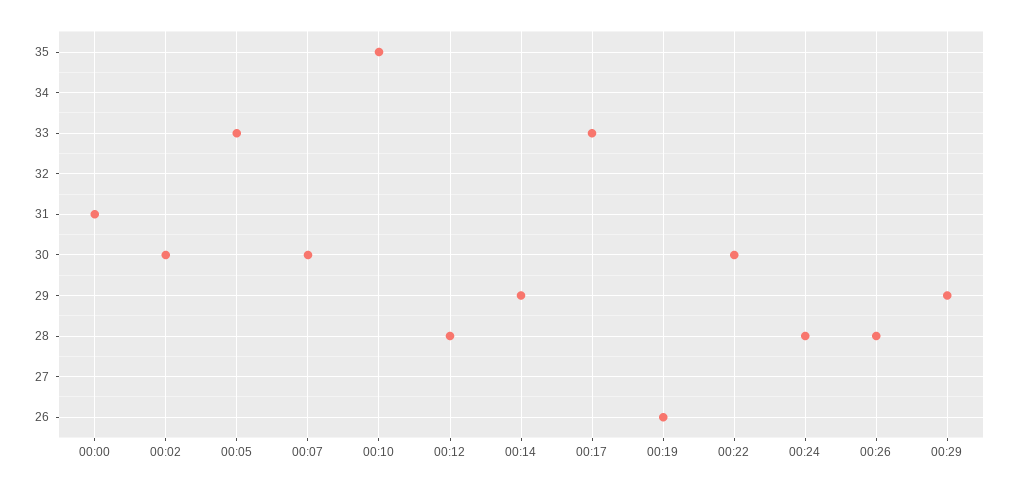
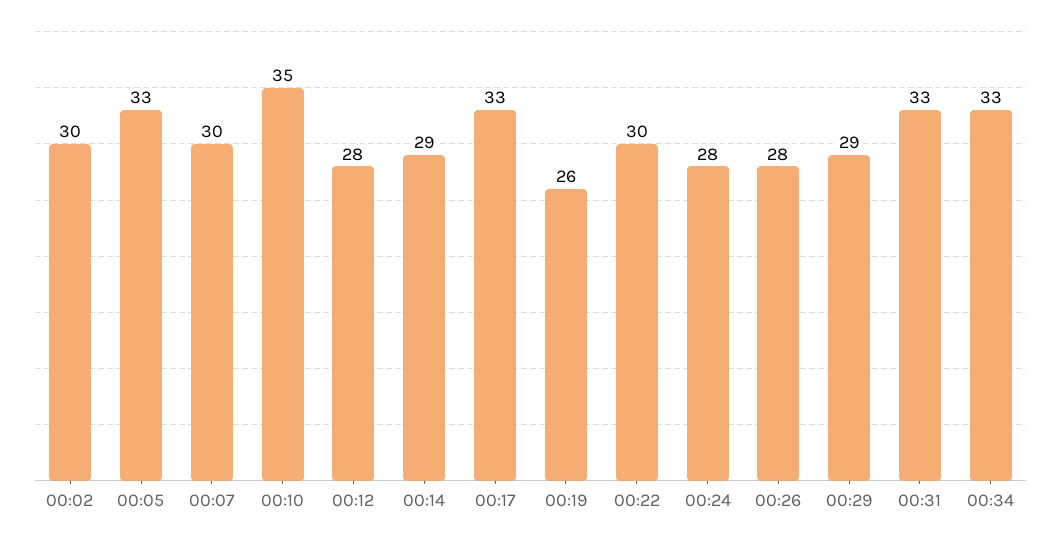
00:00: 31 -> none
00:31: none -> 33
00:34: none -> 33

